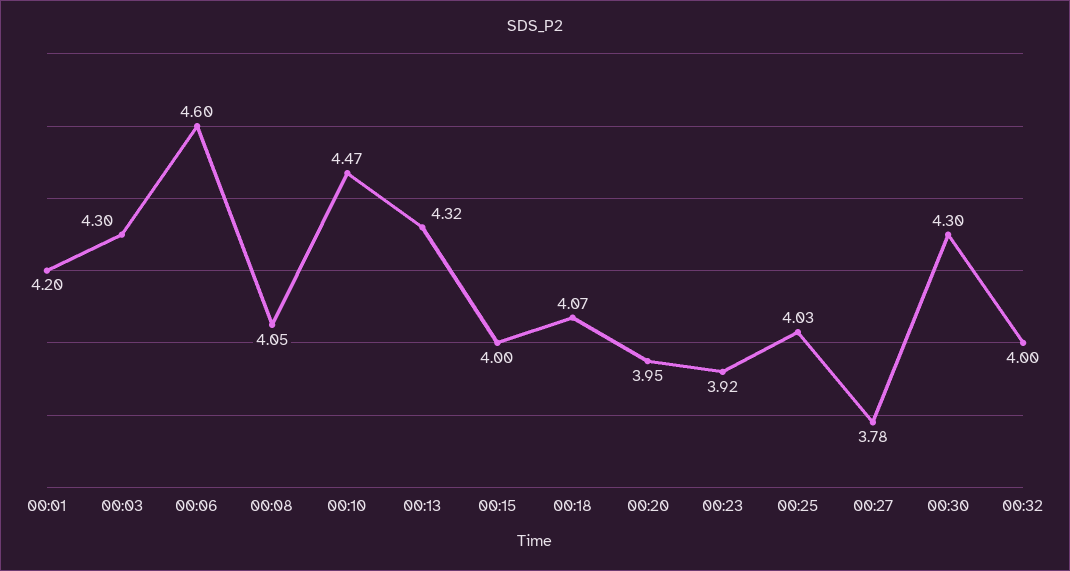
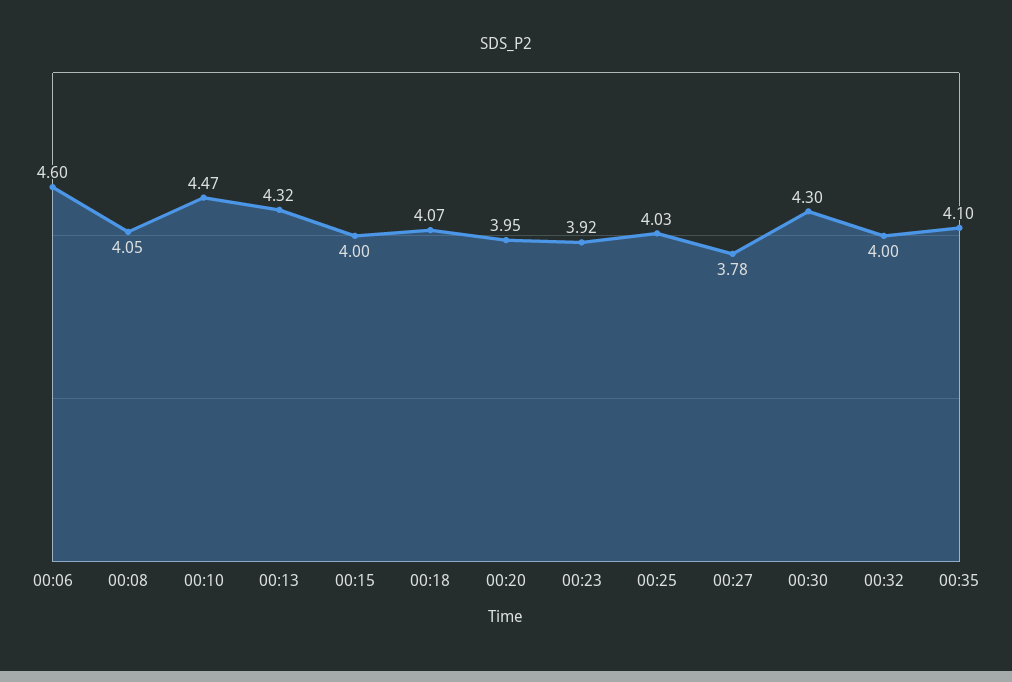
00:01: 4.2 -> none
00:03: 4.3 -> none
00:35: none -> 4.1

